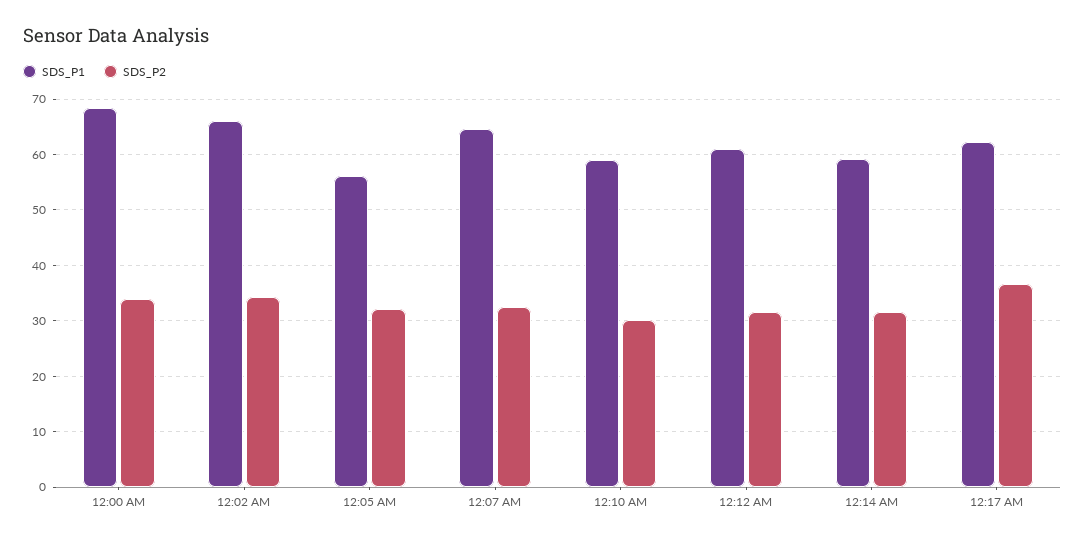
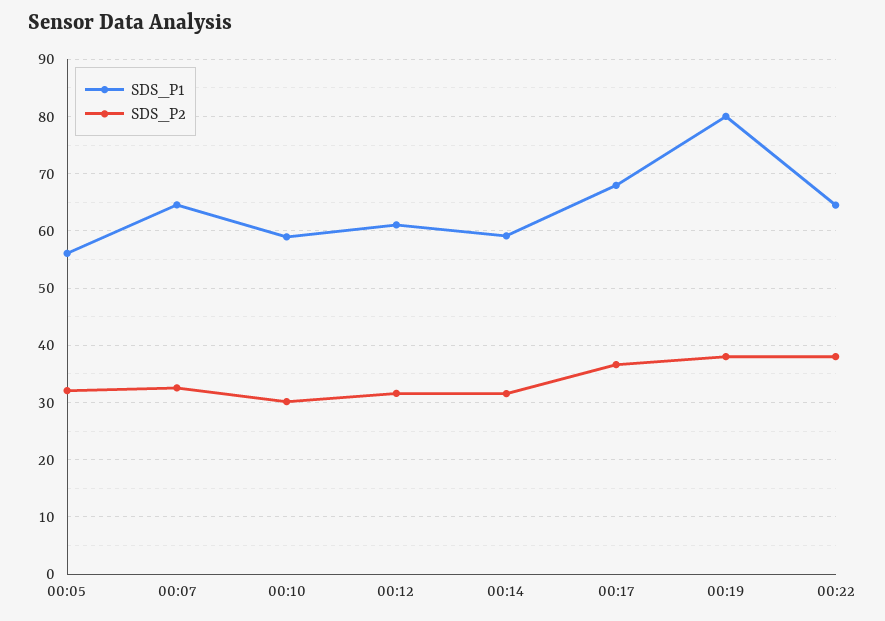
SDS_P1, 12:00 AM: 68 -> none
SDS_P2, 12:00 AM: 34 -> none
SDS_P1, 12:02 AM: 66 -> none
SDS_P2, 12:02 AM: 34 -> none
SDS_P1, 12:17 AM: 62 -> 68
SDS_P1, 00:19: none -> 80
SDS_P2, 00:19: none -> 38
SDS_P1, 00:22: none -> 64
SDS_P2, 00:22: none -> 38

